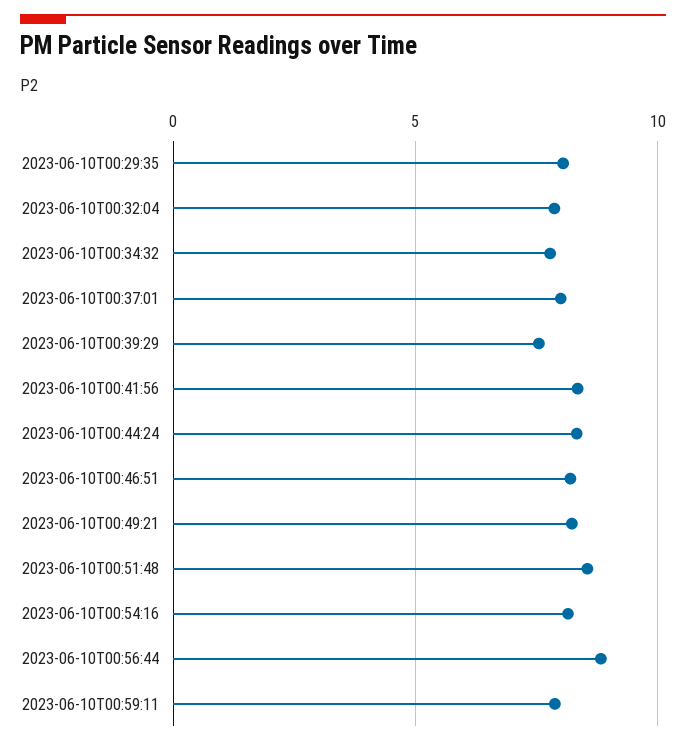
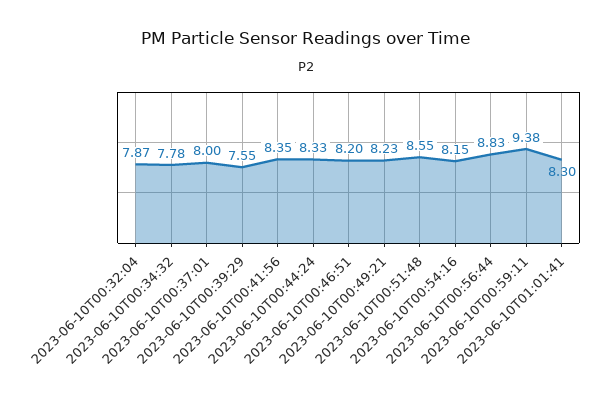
2023-06-10T00:29:35: 8 -> none
2023-06-10T00:59:11: 8 -> 9.38
2023-06-10T01:01:41: none -> 8.3

